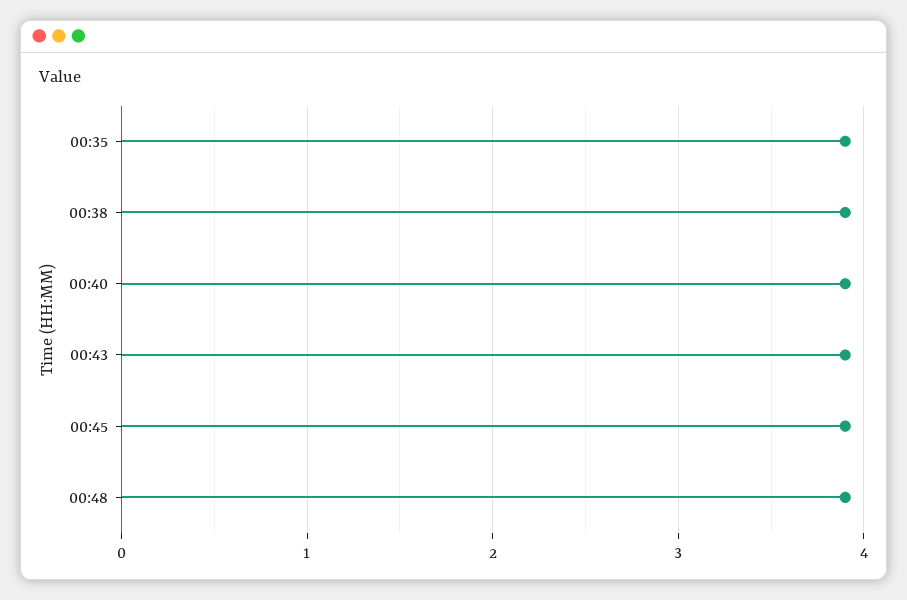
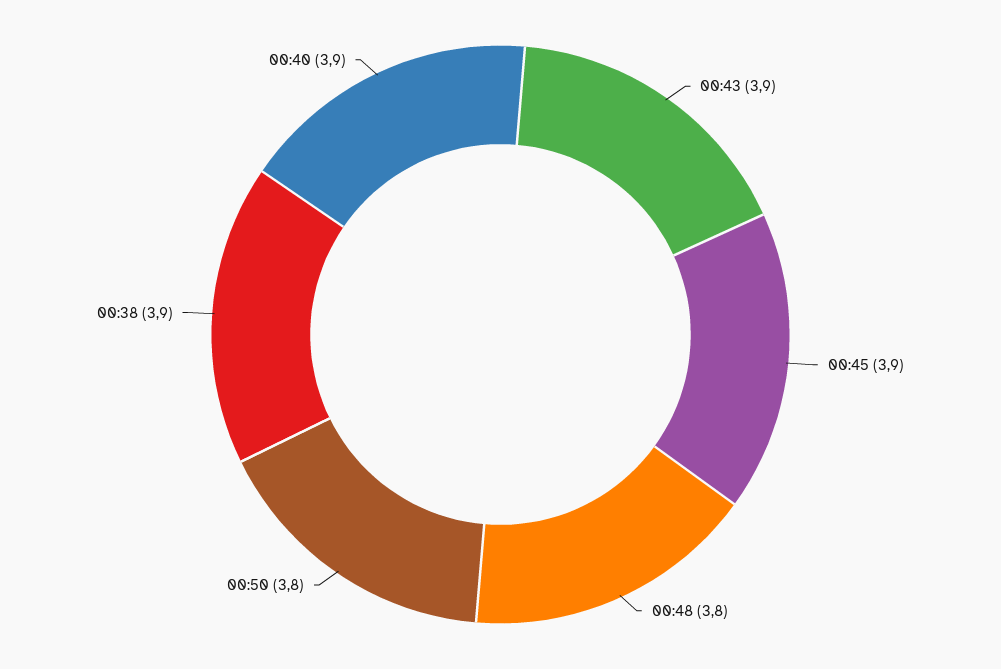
00:35: 3.9 -> none
00:48: 3.9 -> 3.8
00:50: none -> 3.8

